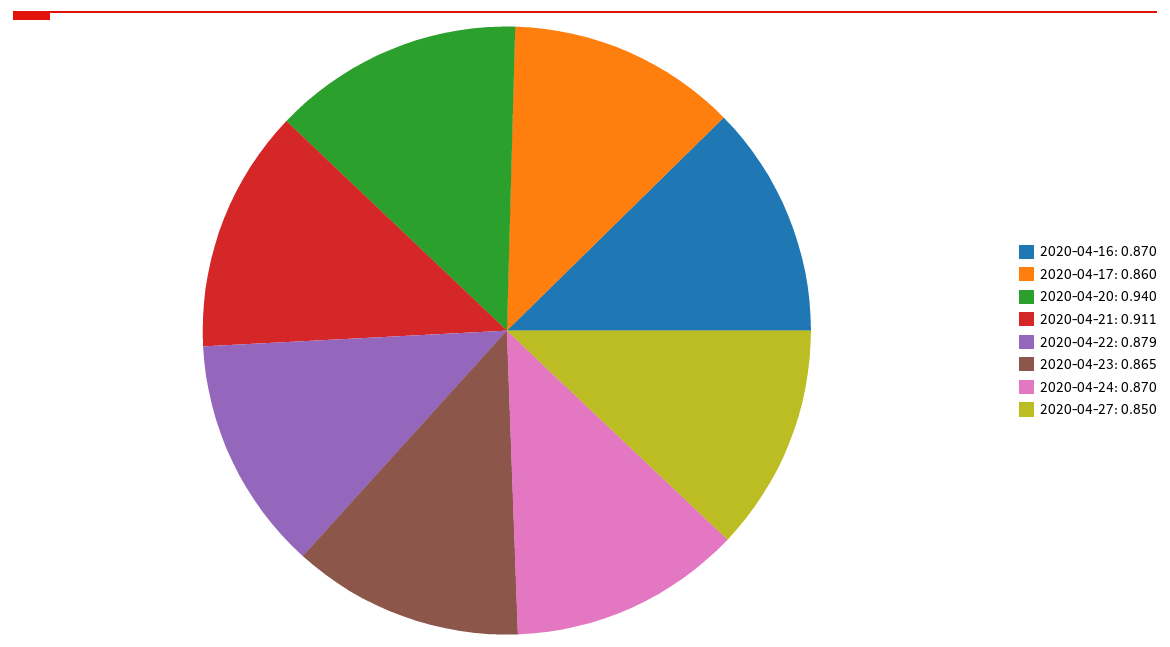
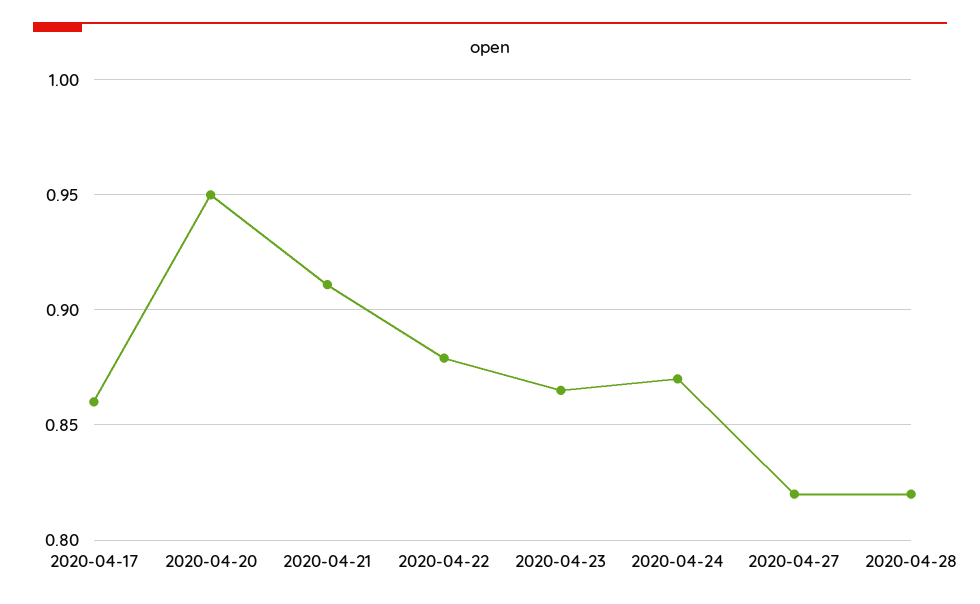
2020-04-16: 0.87 -> none
2020-04-20: 0.94 -> 0.95
2020-04-27: 0.85 -> 0.82
2020-04-28: none -> 0.82

